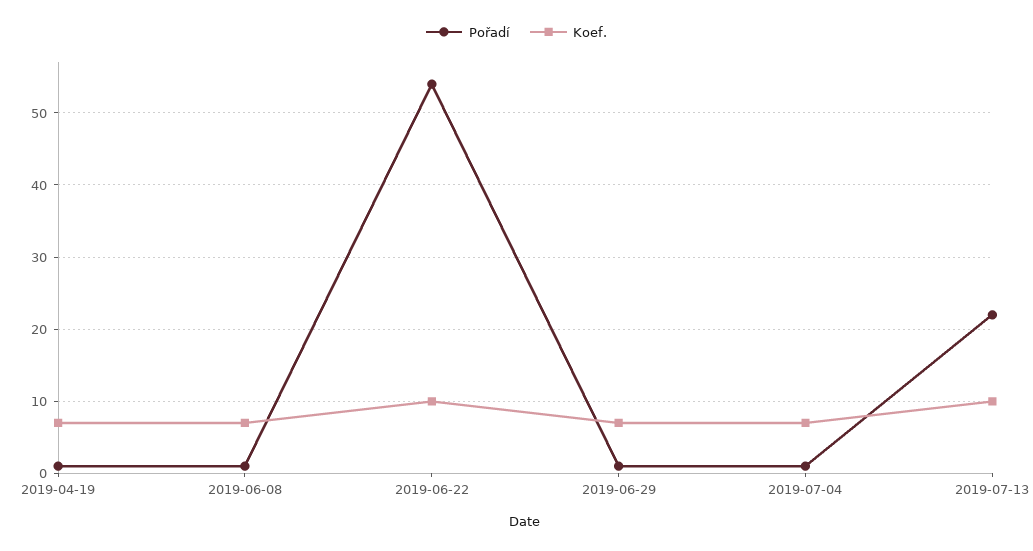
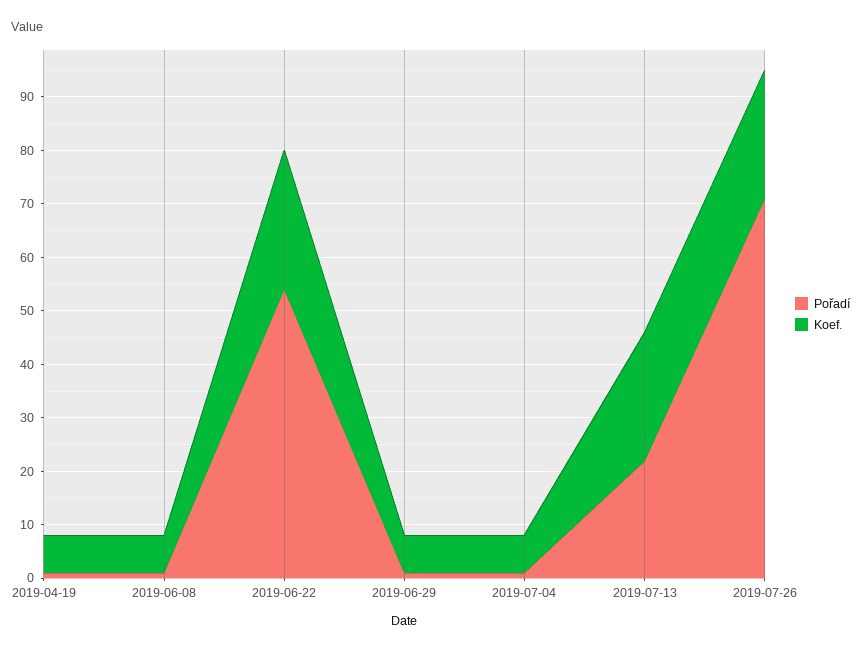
Koef., 2019-06-22: 10 -> 25
Koef., 2019-07-13: 10 -> 25
Pořadí, 2019-07-26: none -> 70
Koef., 2019-07-26: none -> 25

